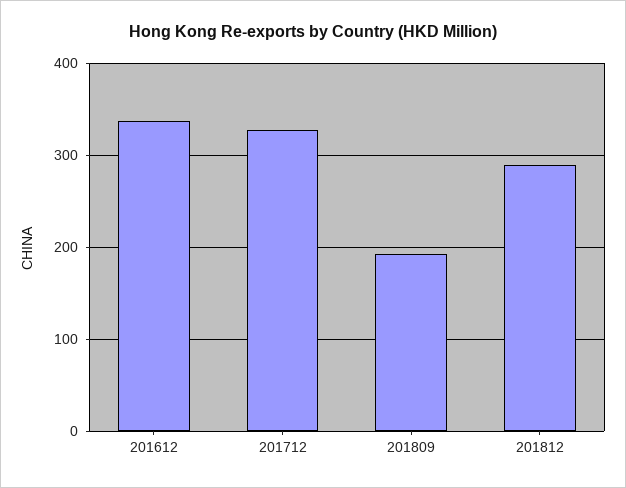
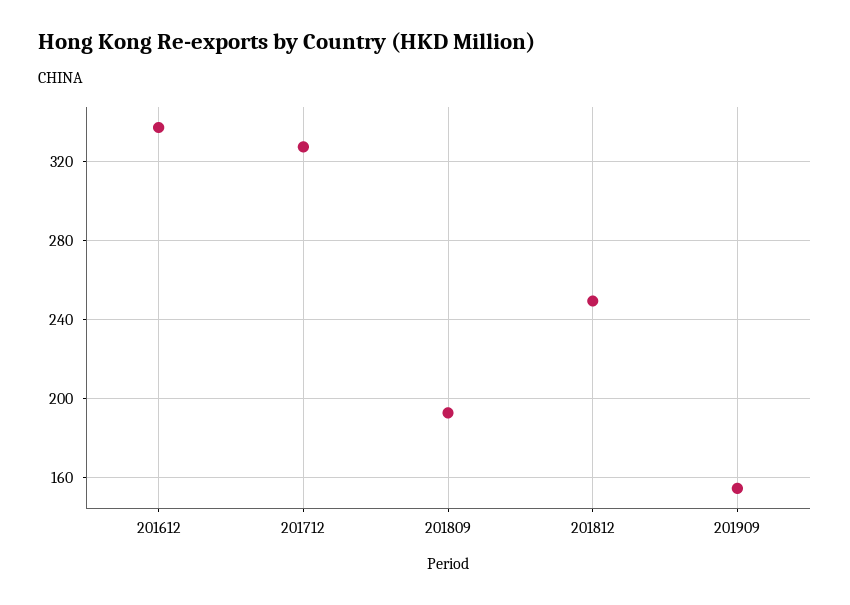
201812: 290 -> 250
201909: none -> 155

